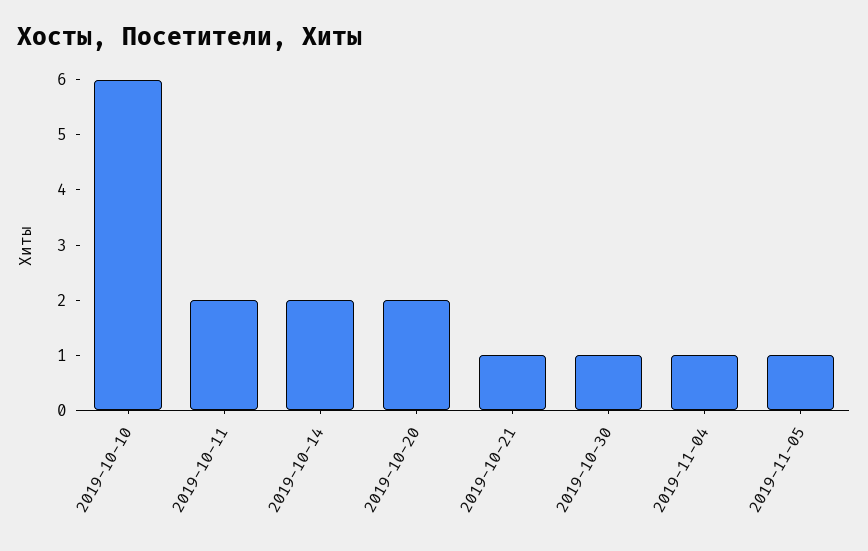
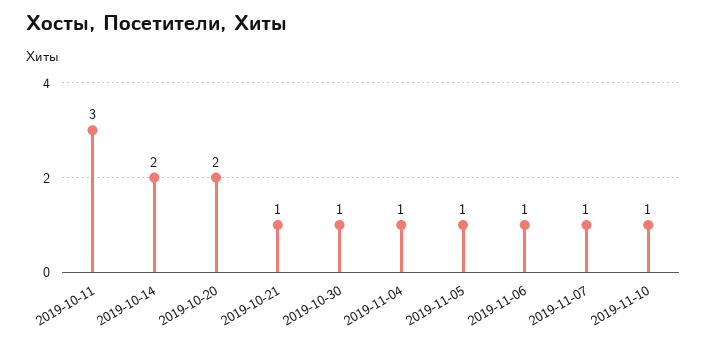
2019-10-10: 6 -> none
2019-10-11: 2 -> 3
2019-11-06: none -> 1
2019-11-07: none -> 1
2019-11-10: none -> 1

